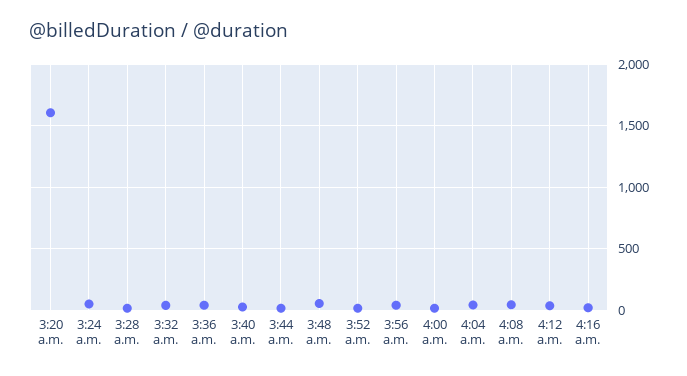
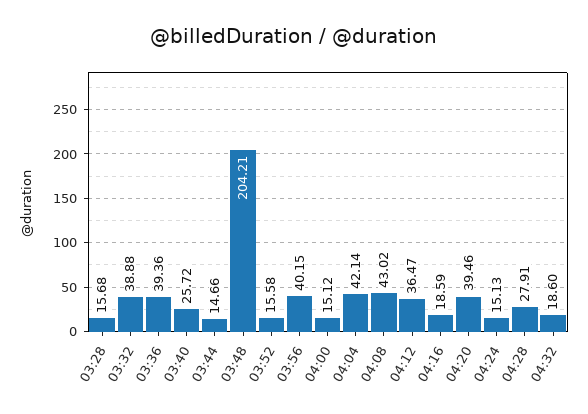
3:20 a.m.: 1600 -> none
3:24 a.m.: 50 -> none
3:48 a.m.: 50 -> 204.21
04:20: none -> 39.46
04:24: none -> 15.13
04:28: none -> 27.91
04:32: none -> 18.6

